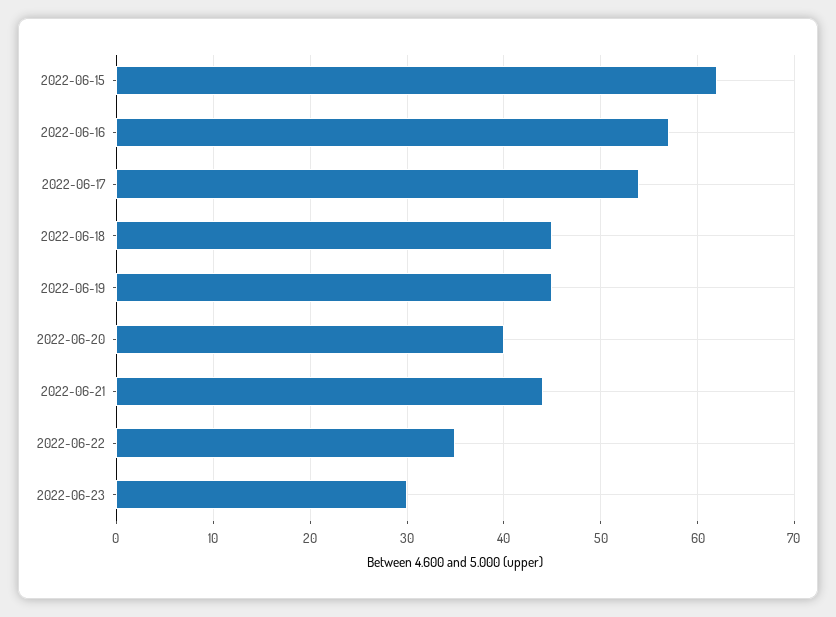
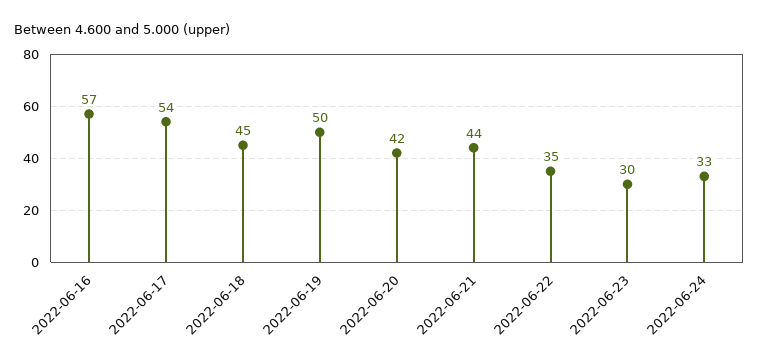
2022-06-15: 62 -> none
2022-06-19: 45 -> 50
2022-06-20: 40 -> 42
2022-06-24: none -> 33

